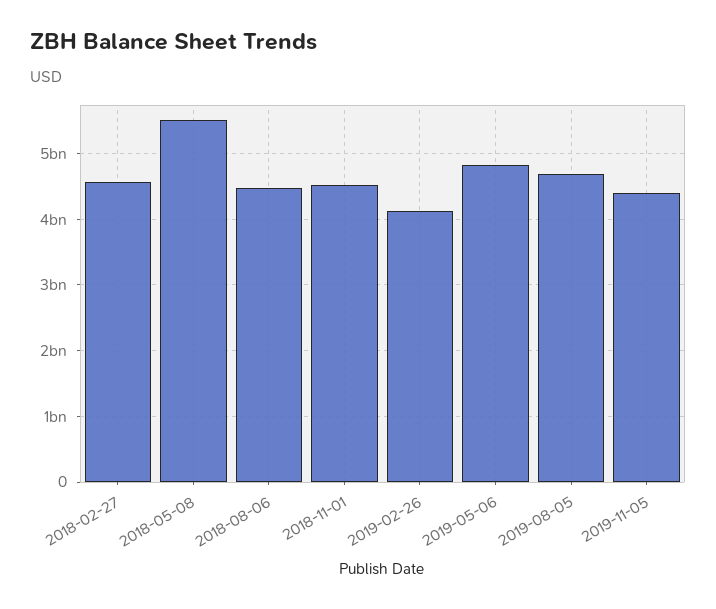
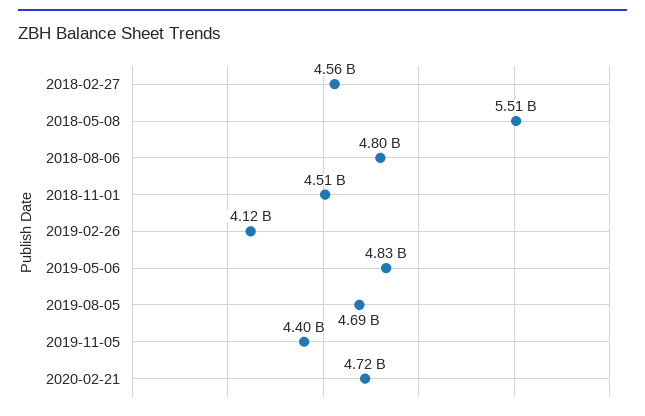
2018-08-06: 4500000000 -> 4800000000
2020-02-21: none -> 4720000000

